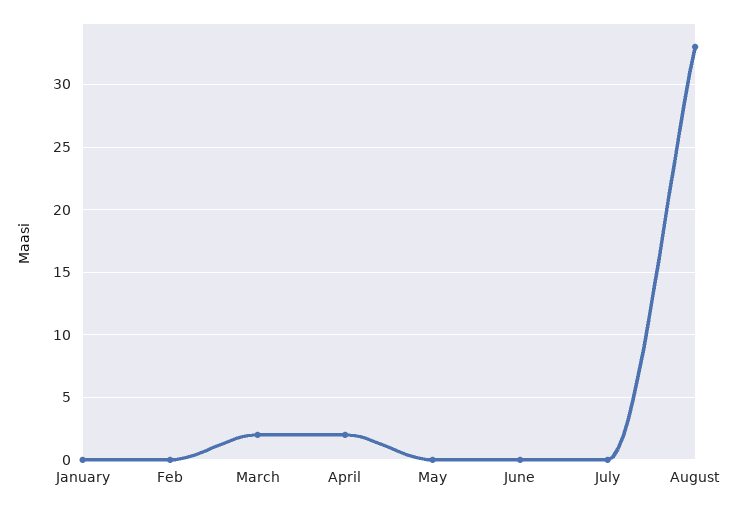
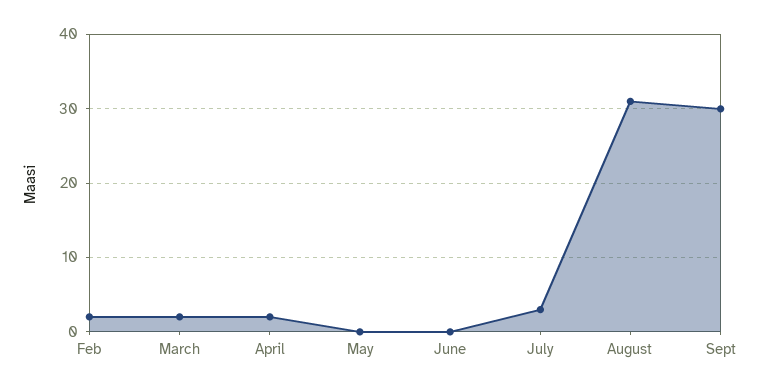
January: 0 -> none
Feb: 0 -> 2
July: 0 -> 3
August: 33 -> 31
Sept: none -> 30

